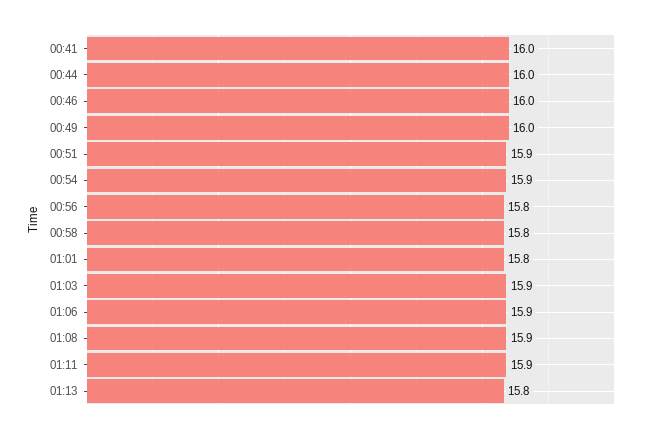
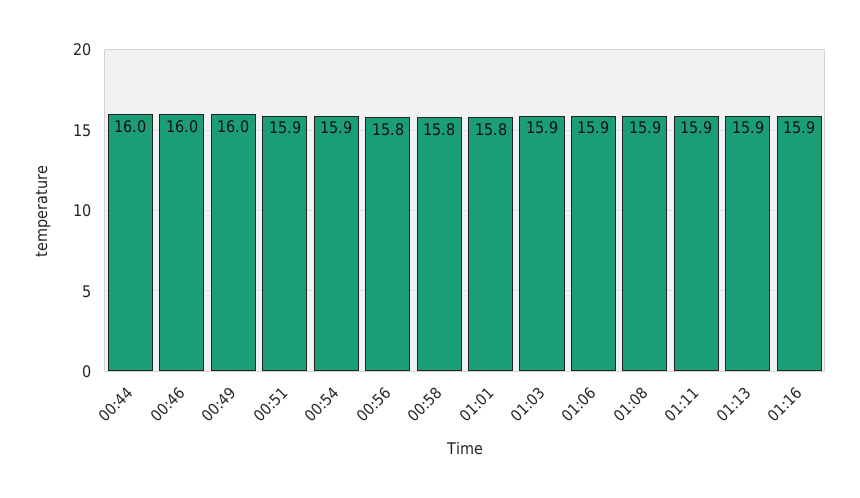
00:41: 16 -> none
01:13: 15.8 -> 15.9
01:16: none -> 15.9

